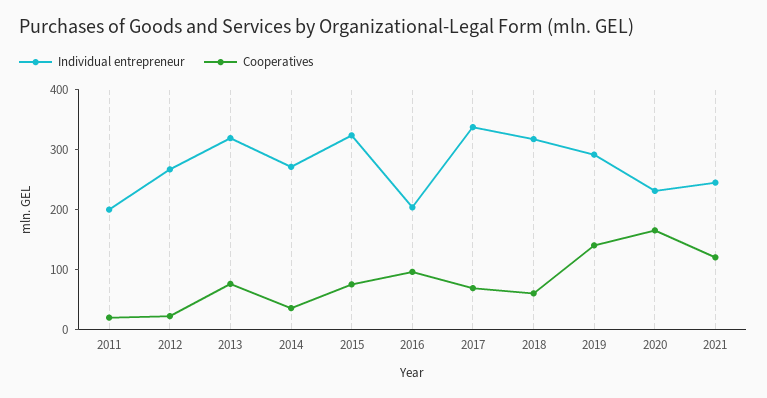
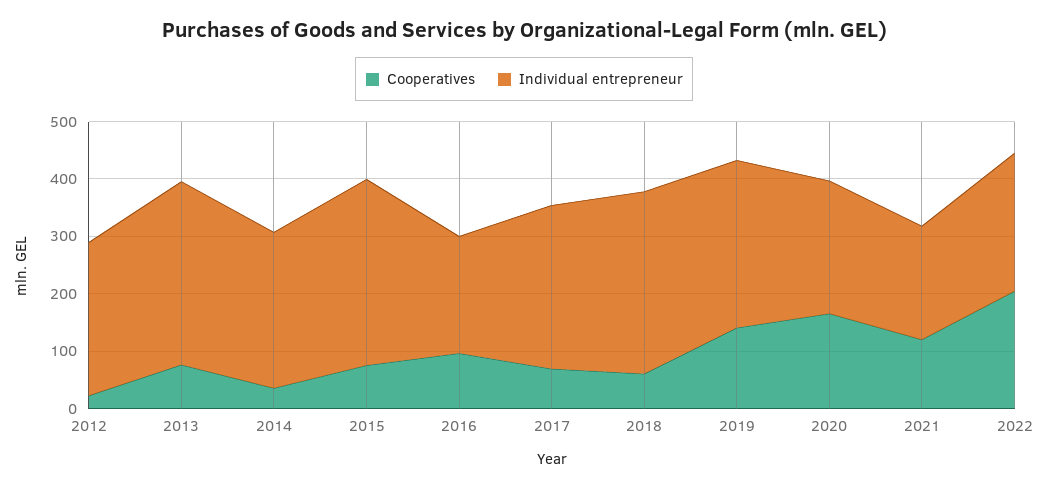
Individual entrepreneur, 2011: 200 -> none
Cooperatives, 2011: 20 -> none
Individual entrepreneur, 2017: 340 -> 280
Individual entrepreneur, 2021: 240 -> 200
Cooperatives, 2022: none -> 200
Individual entrepreneur, 2022: none -> 240

